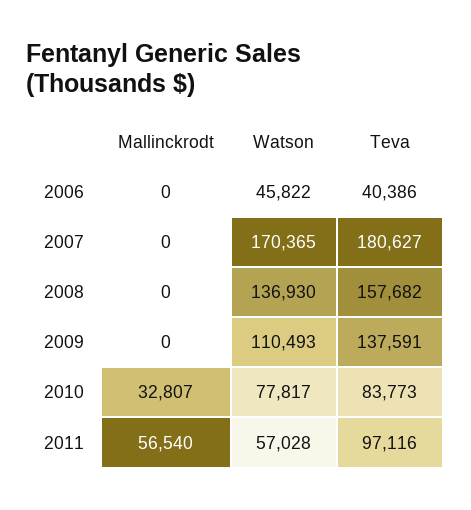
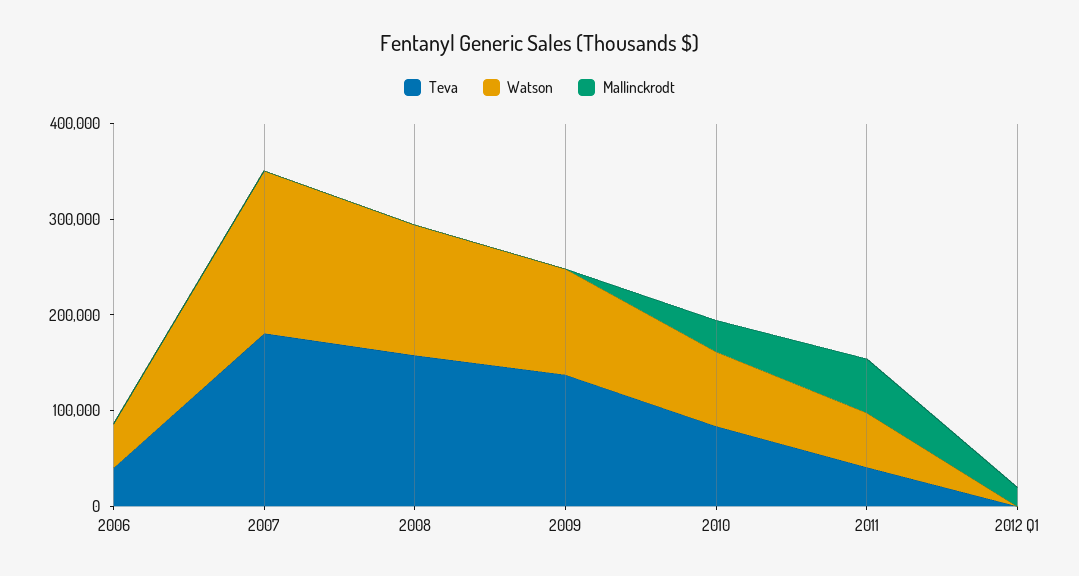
Teva, 2011: 97116 -> 40000
Teva, 2012 Q1: none -> 0
Watson, 2012 Q1: none -> 0
Mallinckrodt, 2012 Q1: none -> 20000

